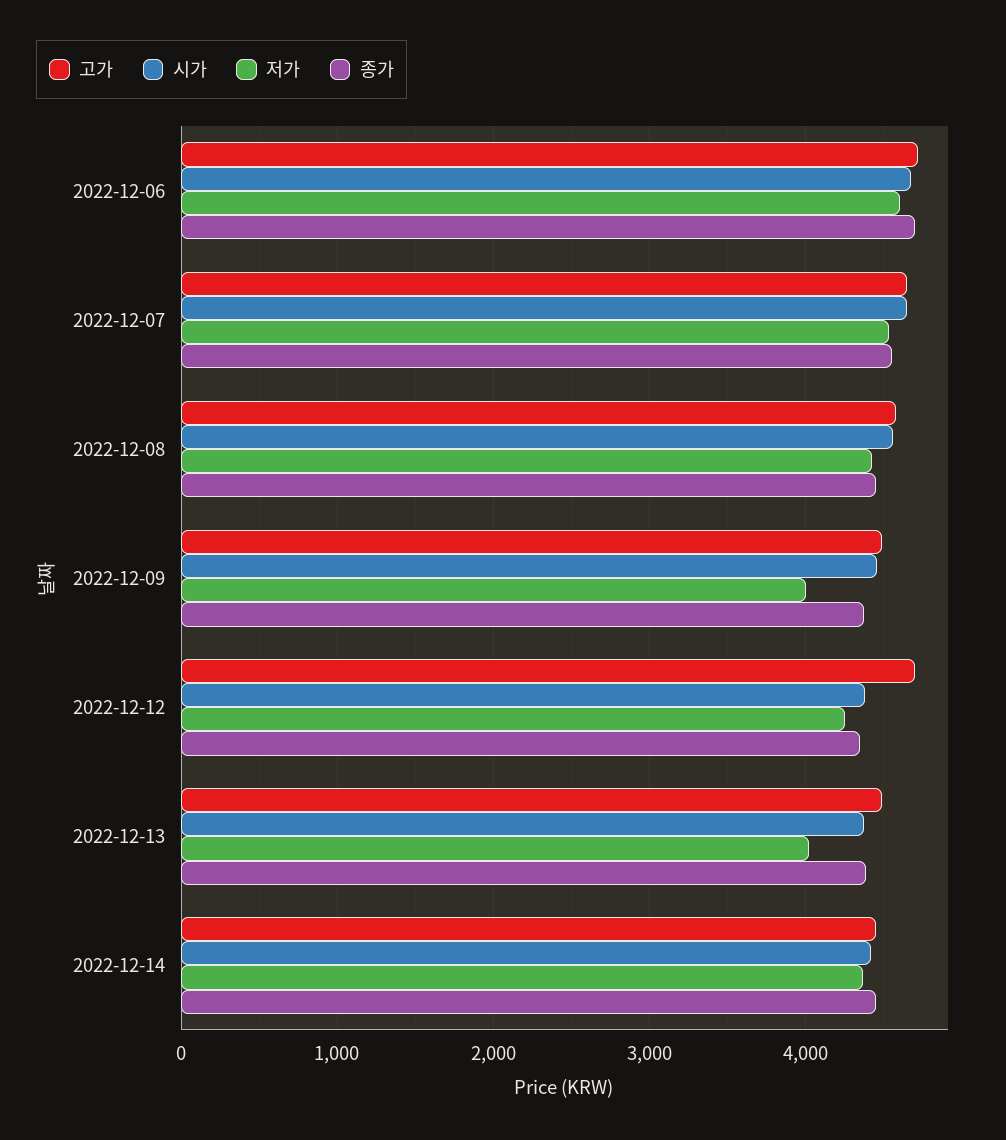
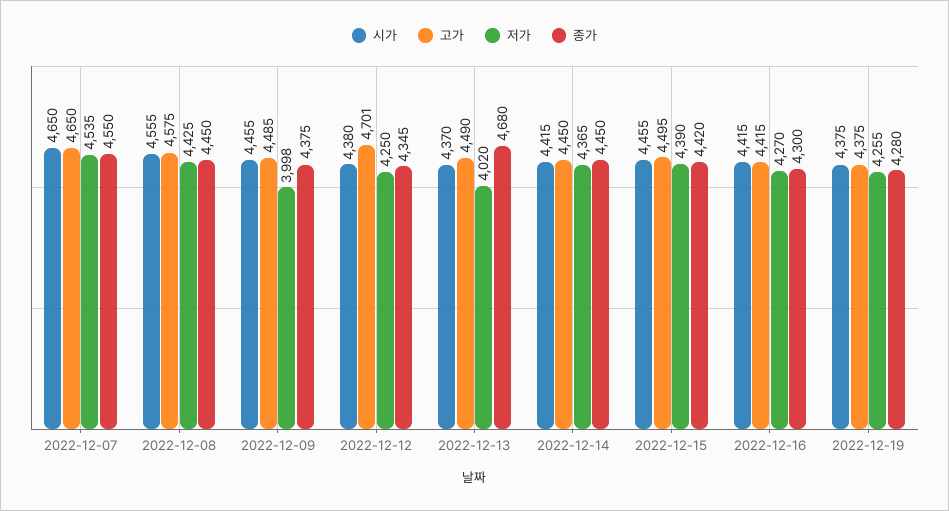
고가, 2022-12-06: 4700 -> none
시가, 2022-12-06: 4700 -> none
저가, 2022-12-06: 4600 -> none
종가, 2022-12-06: 4700 -> none
종가, 2022-12-13: 4400 -> 4680
시가, 2022-12-15: none -> 4455
고가, 2022-12-15: none -> 4495
저가, 2022-12-15: none -> 4390
종가, 2022-12-15: none -> 4420
시가, 2022-12-16: none -> 4415
고가, 2022-12-16: none -> 4415
저가, 2022-12-16: none -> 4270
종가, 2022-12-16: none -> 4300
시가, 2022-12-19: none -> 4375
고가, 2022-12-19: none -> 4375
저가, 2022-12-19: none -> 4255
종가, 2022-12-19: none -> 4280

